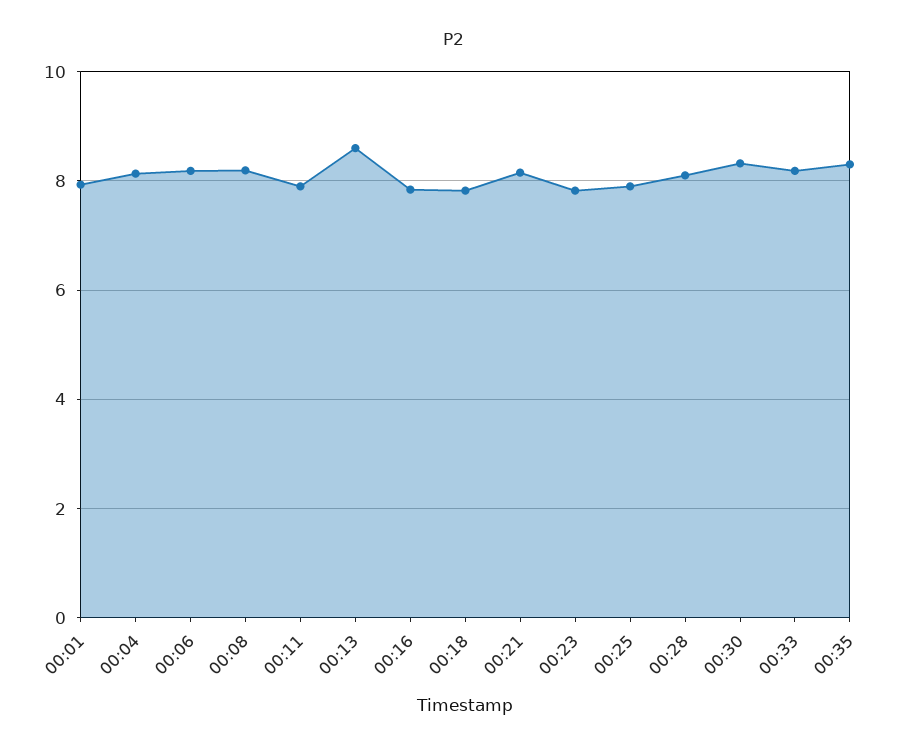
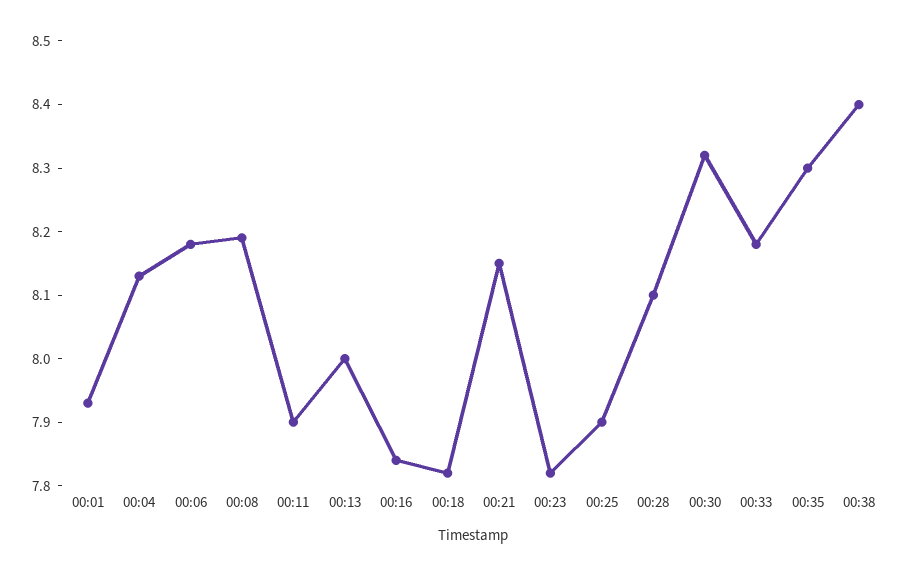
00:13: 8.6 -> 8
00:38: none -> 8.4

